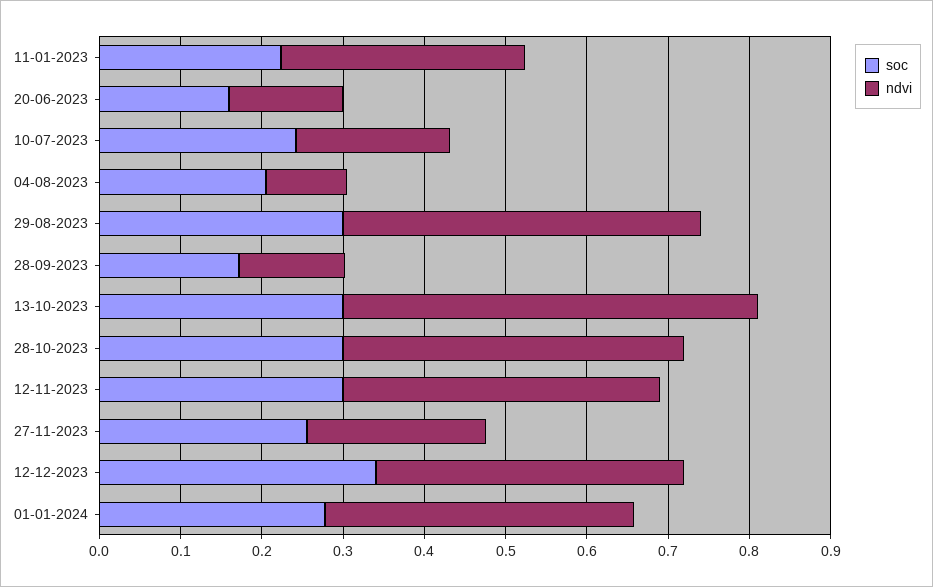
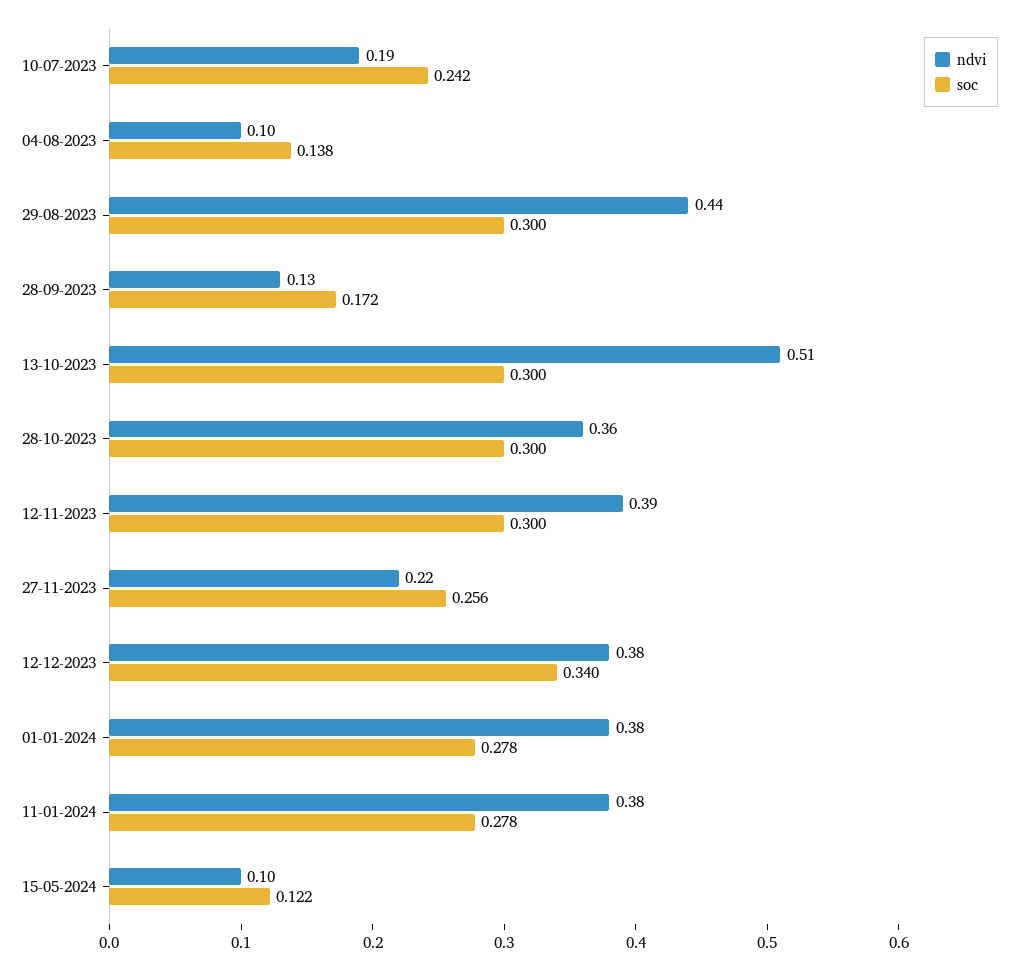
soc, 11-01-2023: 0.22 -> none
ndvi, 11-01-2023: 0.3 -> none
soc, 20-06-2023: 0.16 -> none
ndvi, 20-06-2023: 0.14 -> none
soc, 04-08-2023: 0.2 -> 0.138
ndvi, 28-10-2023: 0.42 -> 0.36
ndvi, 11-01-2024: none -> 0.38
soc, 11-01-2024: none -> 0.278
ndvi, 15-05-2024: none -> 0.1
soc, 15-05-2024: none -> 0.122

